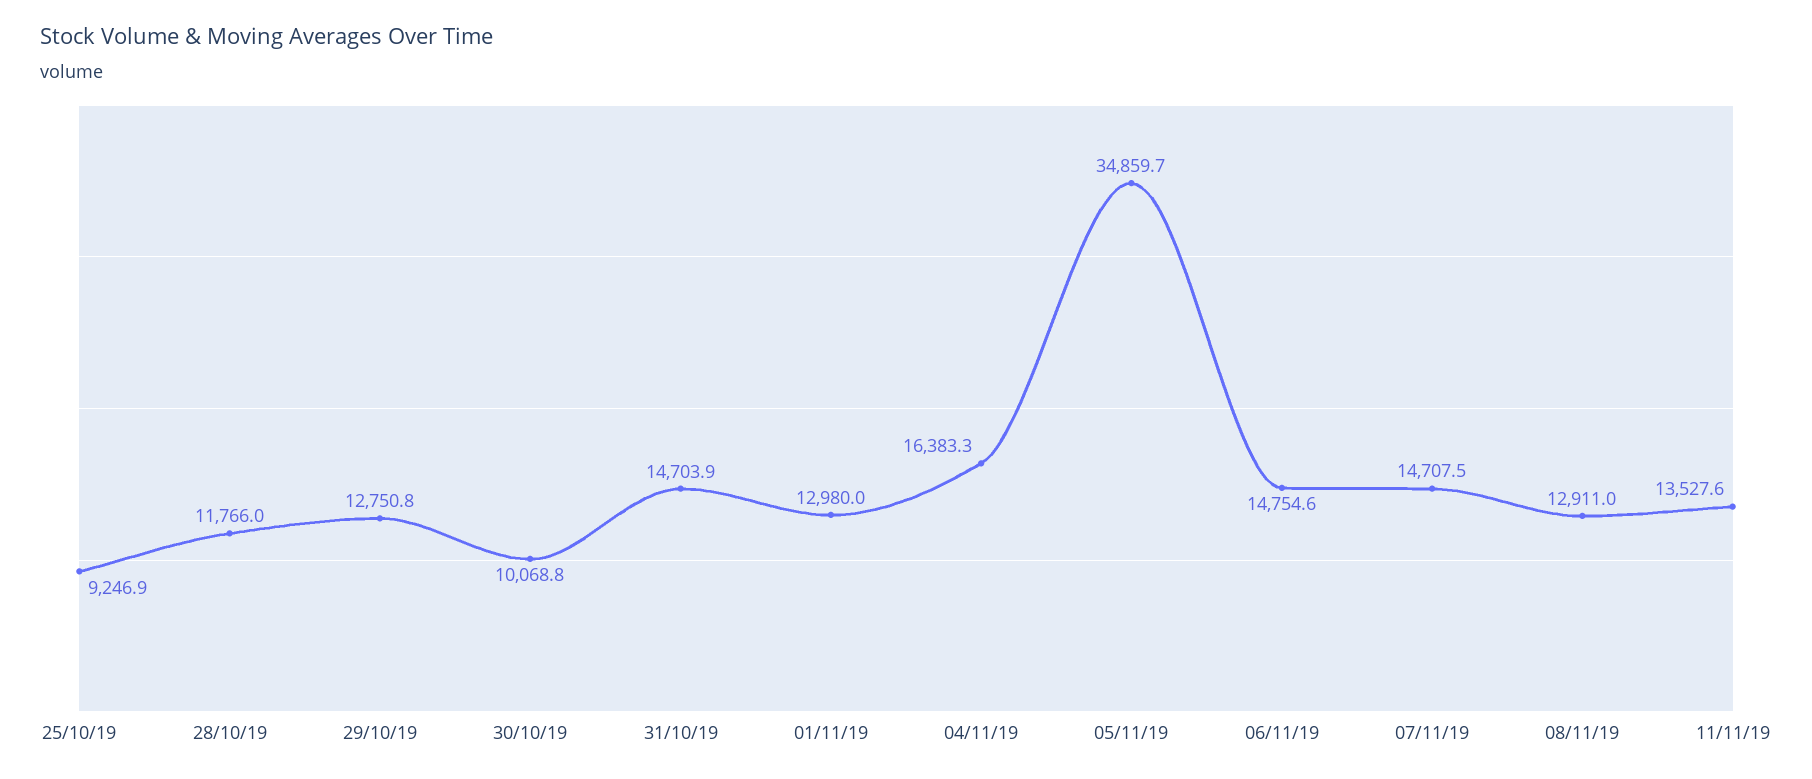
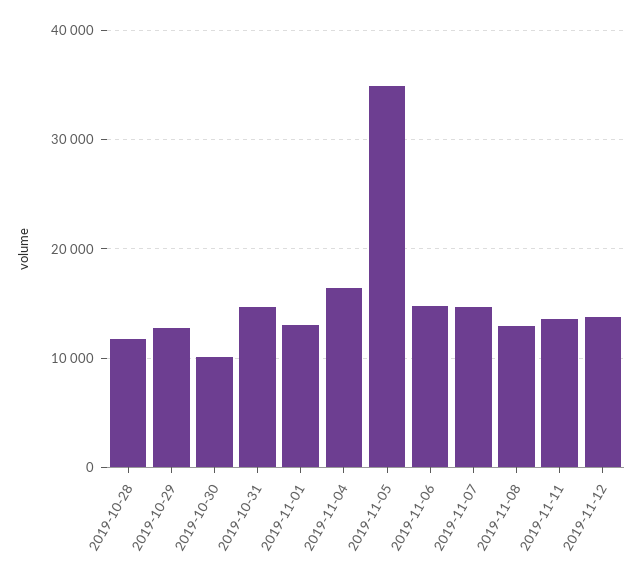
25/10/19: 9246.9 -> none
2019-11-12: none -> 14000

